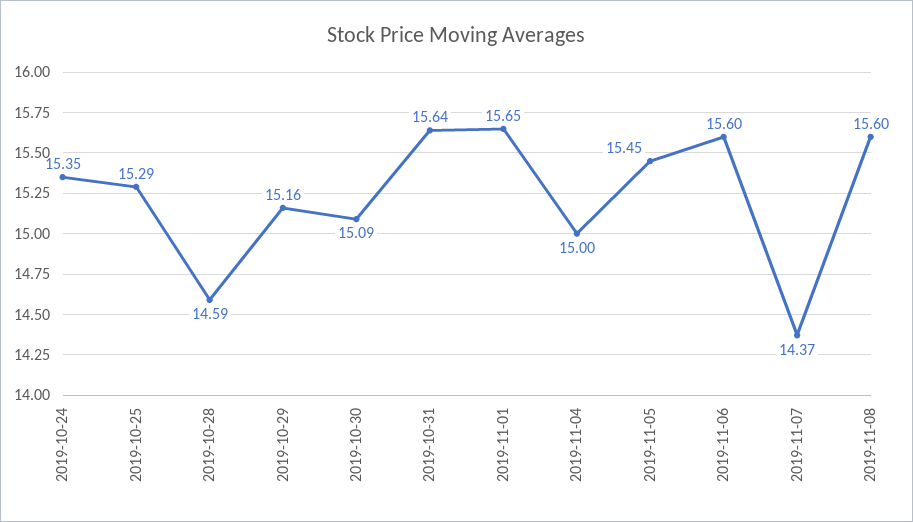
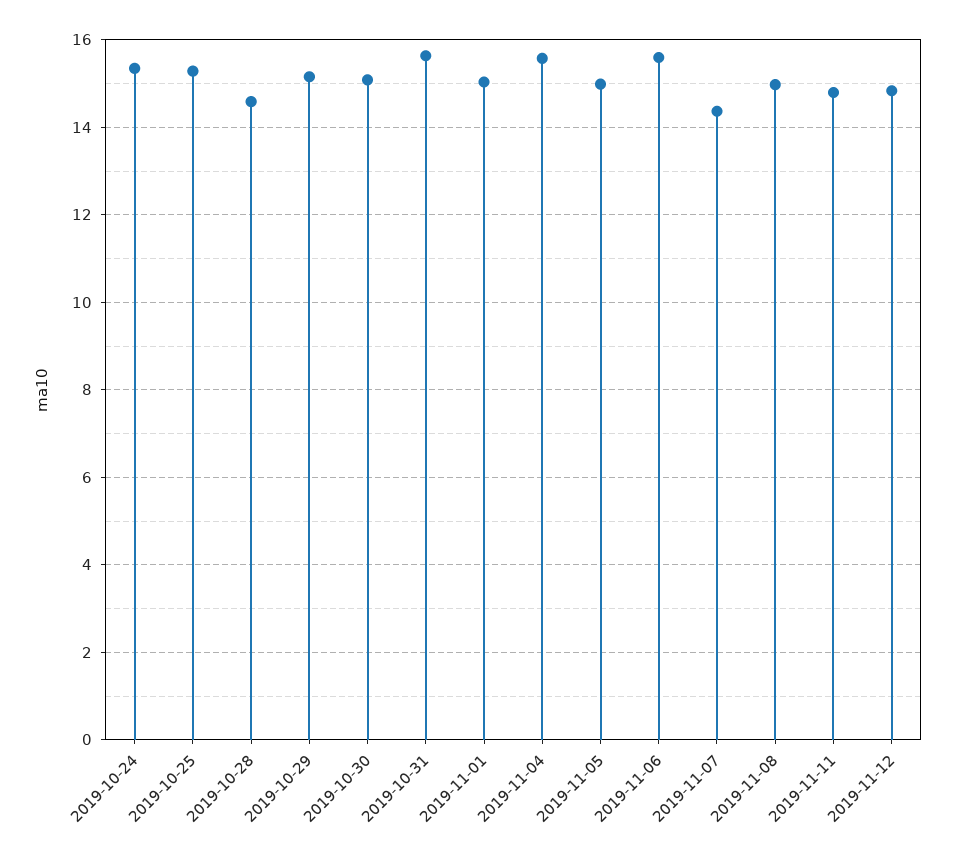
2019-11-01: 15.65 -> 15
2019-11-04: 15 -> 15.6
2019-11-05: 15.45 -> 15
2019-11-08: 15.6 -> 15
2019-11-11: none -> 14.8
2019-11-12: none -> 14.8

